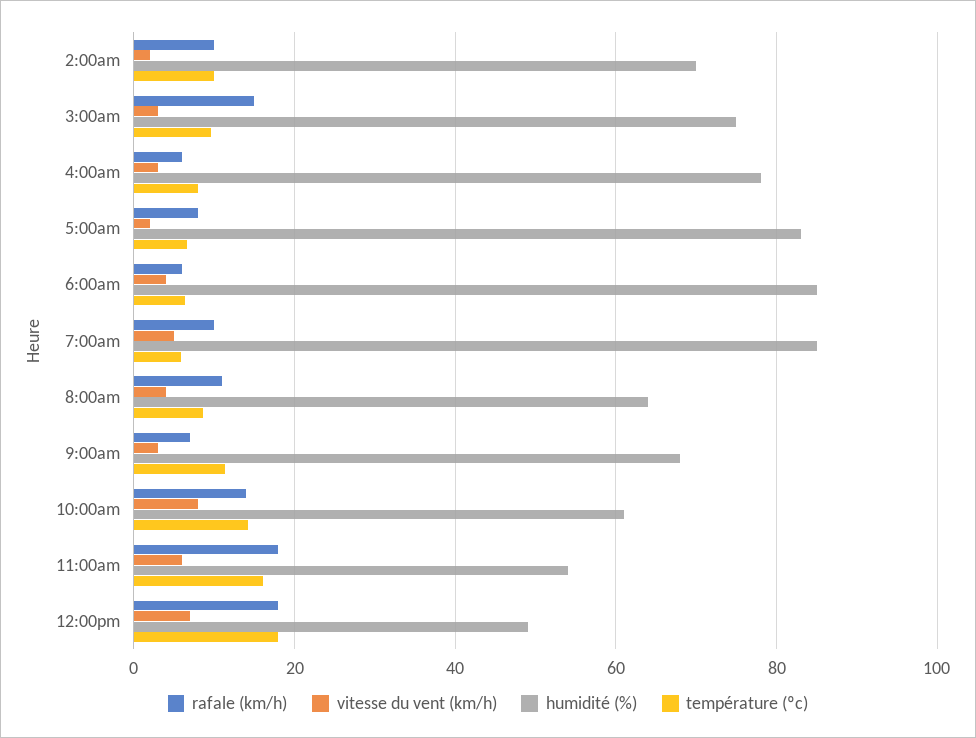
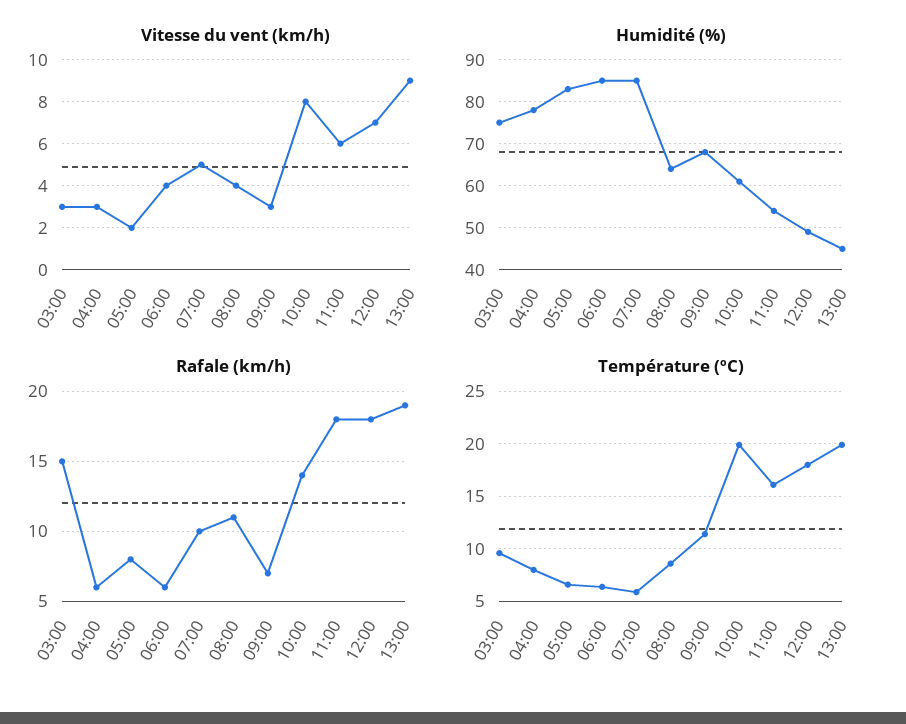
rafale (km/h), 2:00am: 10 -> none
vitesse du vent (km/h), 2:00am: 2 -> none
humidité (%), 2:00am: 70 -> none
température (ºc), 2:00am: 10 -> none
température (ºc), 10:00am: 14 -> 20
vitesse du vent (km/h), 13:00: none -> 9
humidité (%), 13:00: none -> 45
rafale (km/h), 13:00: none -> 19
température (ºc), 13:00: none -> 20

